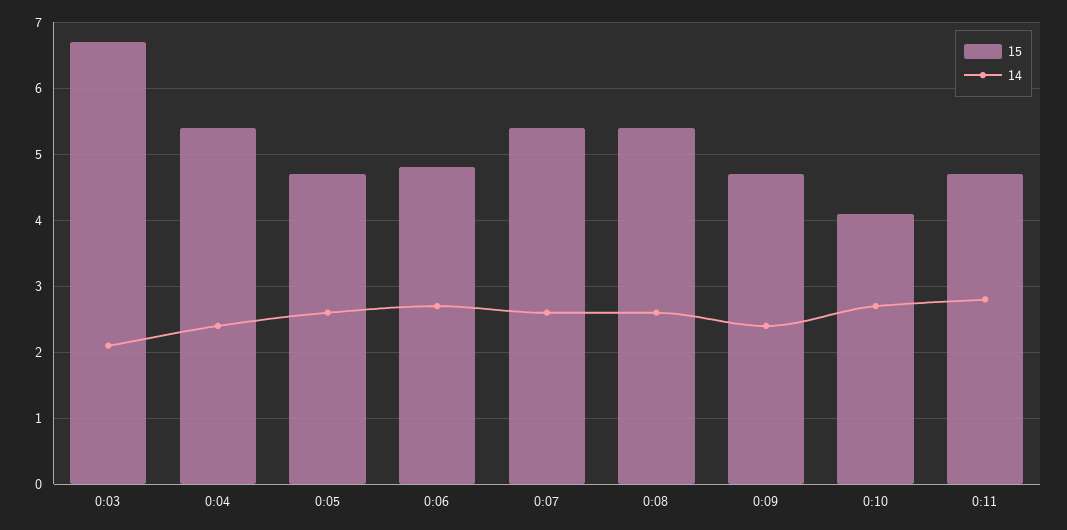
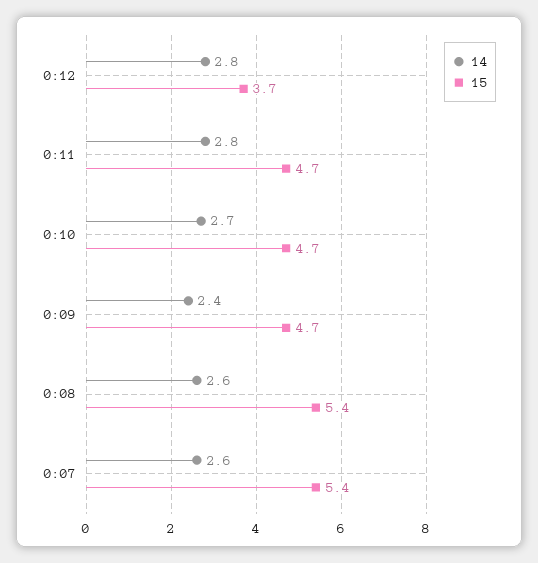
15, 0:03: 6.7 -> none
14, 0:03: 2.1 -> none
15, 0:04: 5.4 -> none
14, 0:04: 2.4 -> none
15, 0:05: 4.7 -> none
14, 0:05: 2.6 -> none
15, 0:06: 4.8 -> none
14, 0:06: 2.7 -> none
15, 0:10: 4.1 -> 4.7
14, 0:12: none -> 2.8
15, 0:12: none -> 3.7

